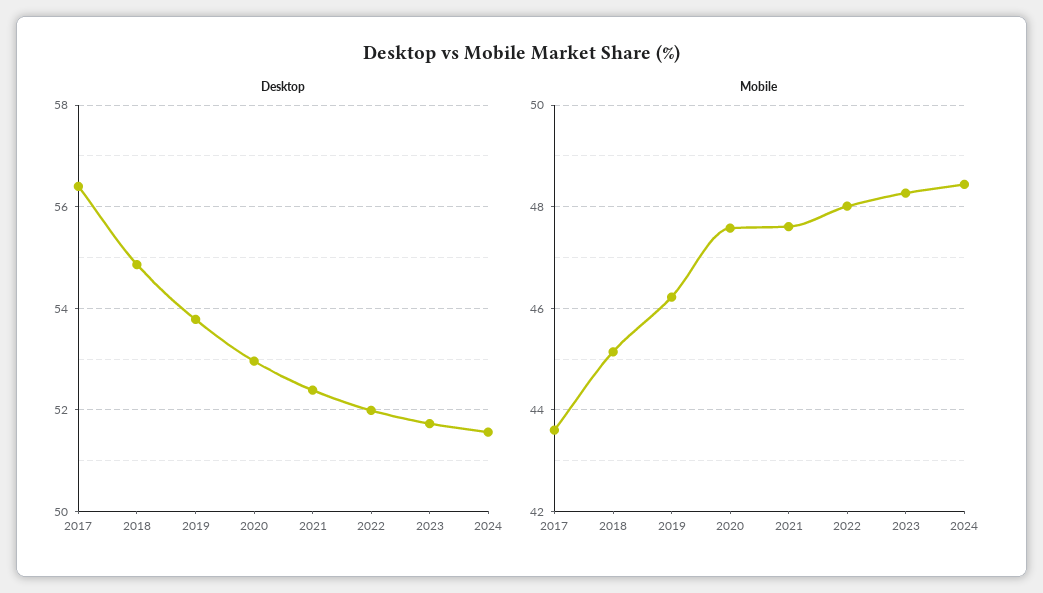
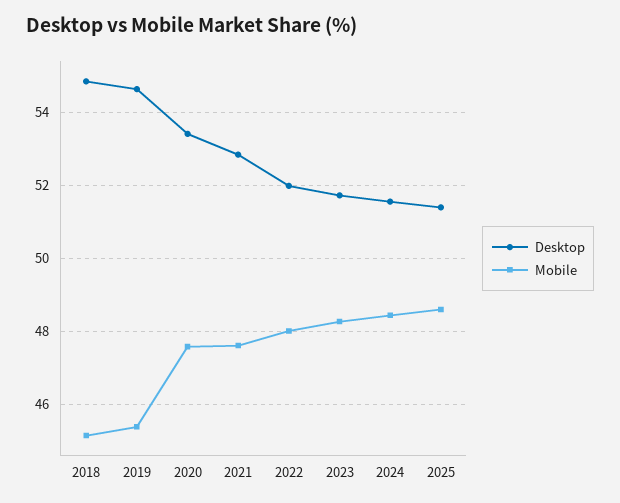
Desktop, 2017: 56.4 -> none
Desktop, 2019: 53.8 -> 54.6
Desktop, 2020: 53 -> 53.4
Desktop, 2021: 52.4 -> 52.8
Mobile, 2017: 43.6 -> none
Mobile, 2019: 46.2 -> 45.4
Desktop, 2025: none -> 51.4
Mobile, 2025: none -> 48.6

